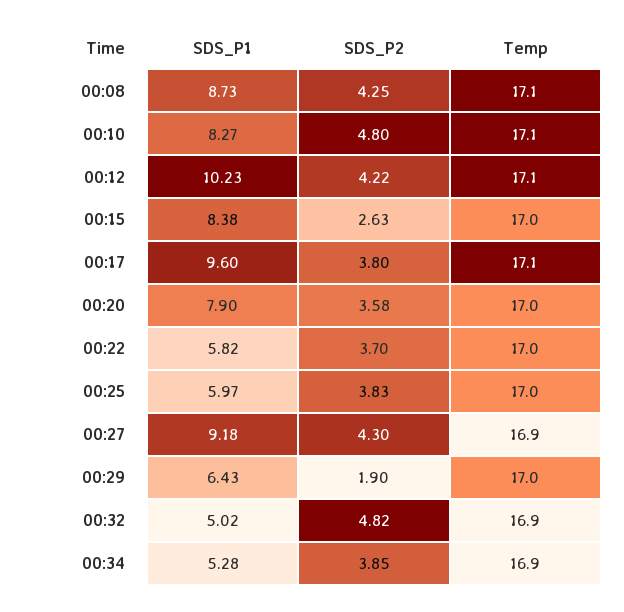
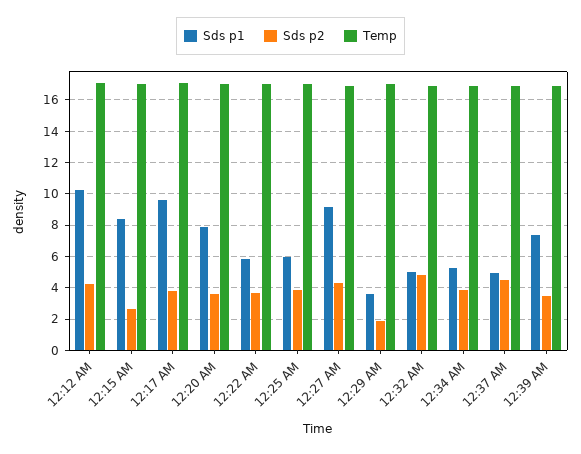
SDS_P1, 00:08: 8.73 -> none
SDS_P2, 00:08: 4.25 -> none
Temp, 00:08: 17.1 -> none
SDS_P1, 00:10: 8.27 -> none
SDS_P2, 00:10: 4.8 -> none
Temp, 00:10: 17.1 -> none
SDS_P1, 00:29: 6.43 -> 3.5
SDS_P1, 12:37 AM: none -> 5
SDS_P2, 12:37 AM: none -> 4.5
Temp, 12:37 AM: none -> 17
SDS_P1, 12:39 AM: none -> 7.5
SDS_P2, 12:39 AM: none -> 3.5
Temp, 12:39 AM: none -> 17

